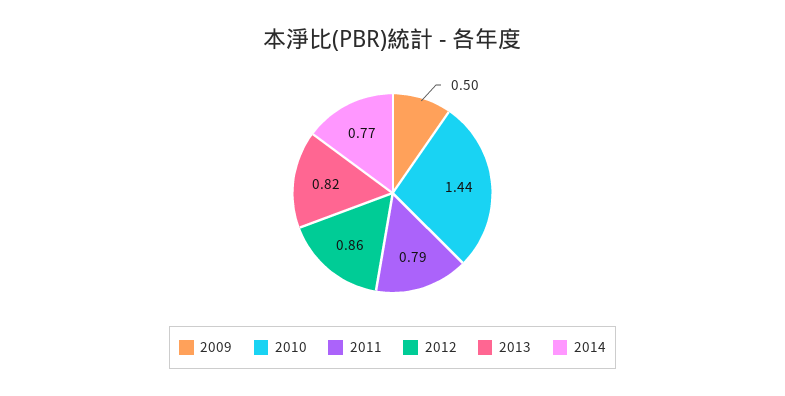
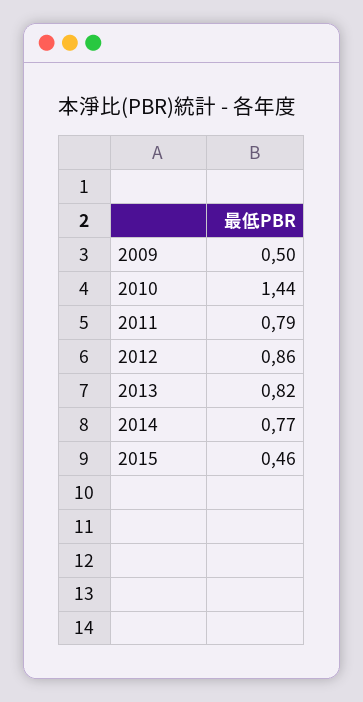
2015: none -> 0.46

